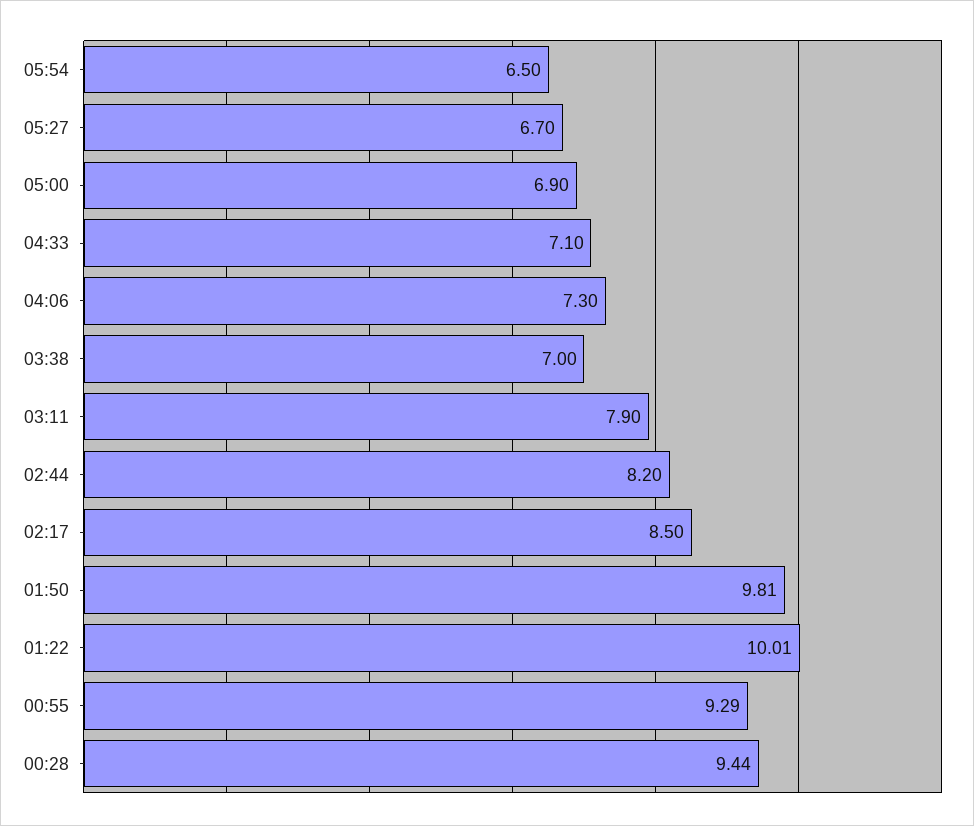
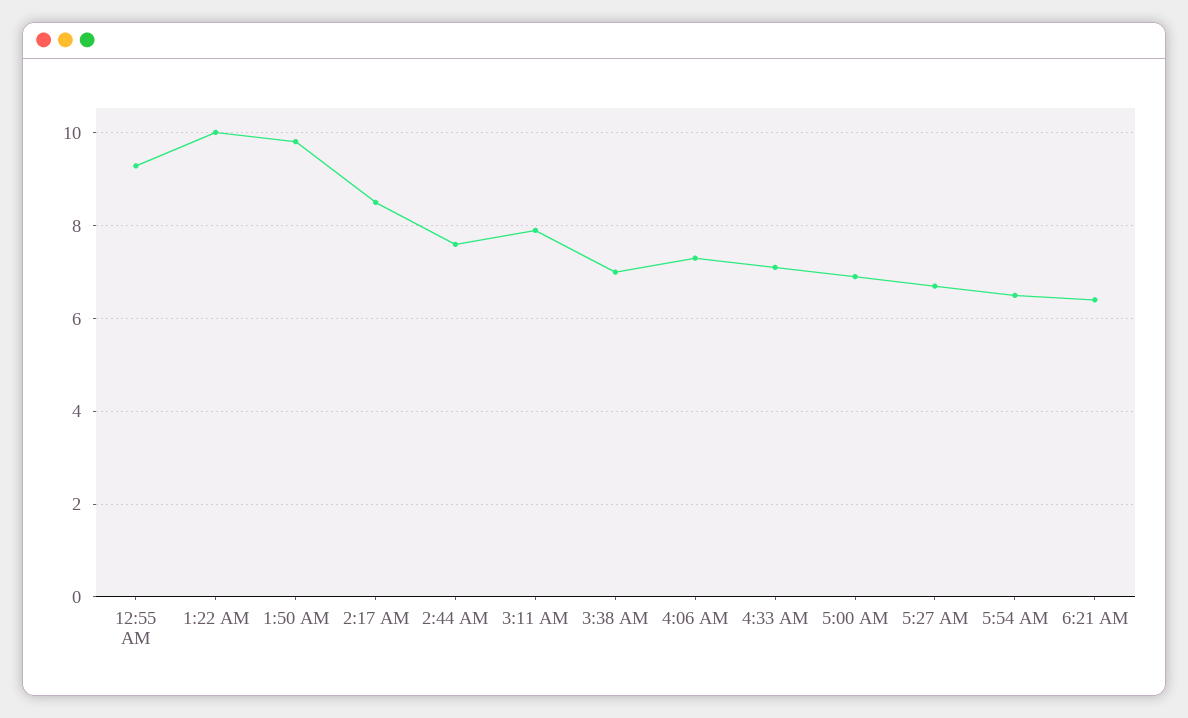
02:44: 8.2 -> 7.6
00:28: 9.44 -> none
6:21 AM: none -> 6.4

